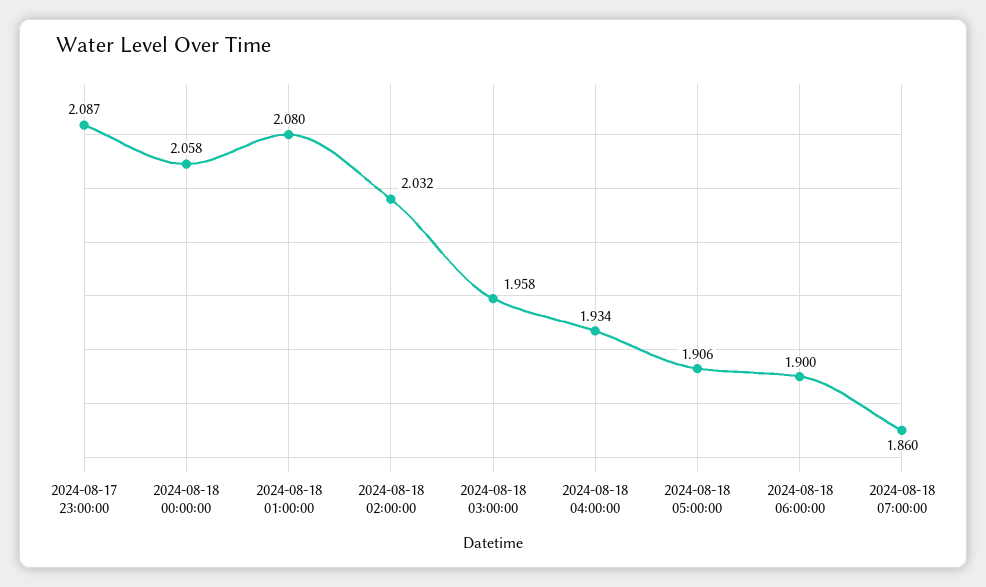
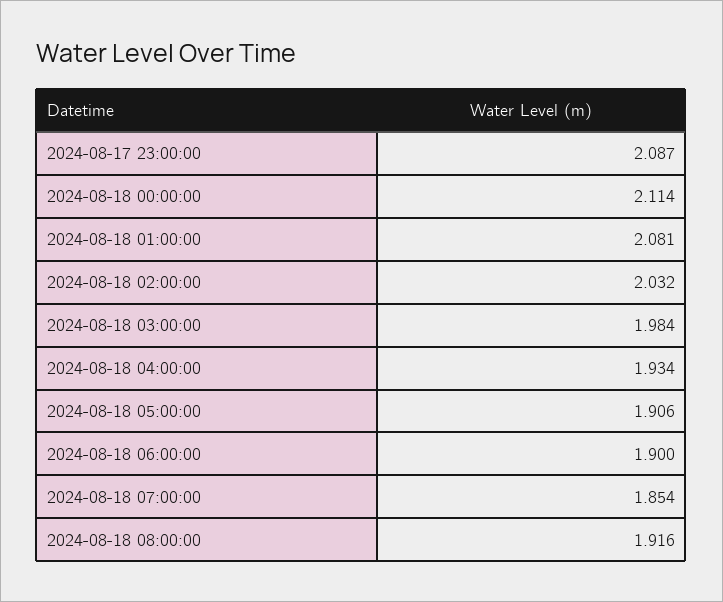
2024-08-18 00:00:00: 2.058 -> 2.114
2024-08-18 01:00:00: 2.08 -> 2.081
2024-08-18 03:00:00: 1.958 -> 1.984
2024-08-18 07:00:00: 1.86 -> 1.854
2024-08-18 08:00:00: none -> 1.916

